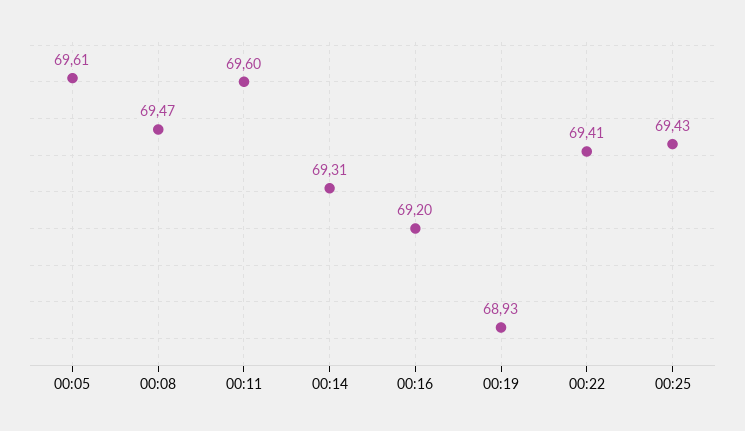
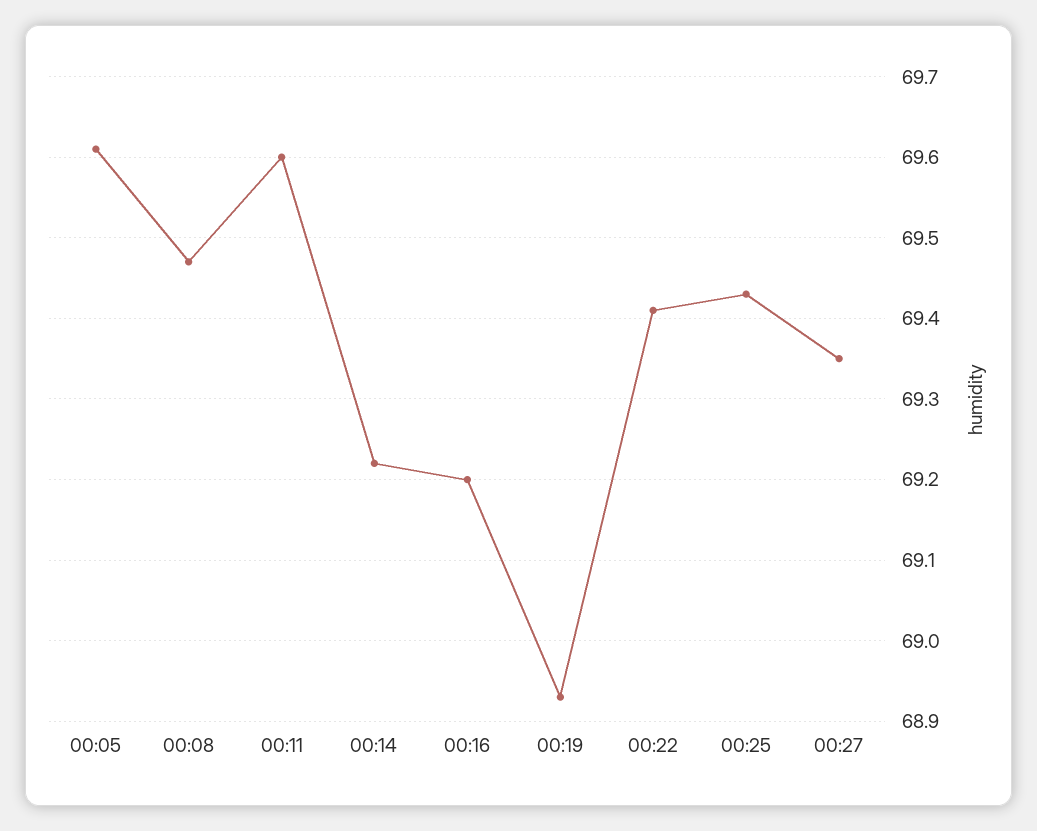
00:14: 69.31 -> 69.22
00:27: none -> 69.35

